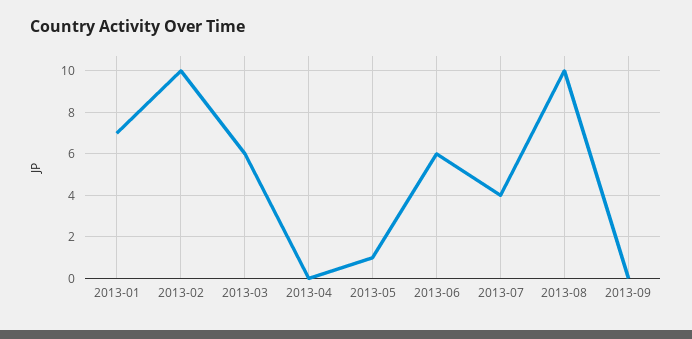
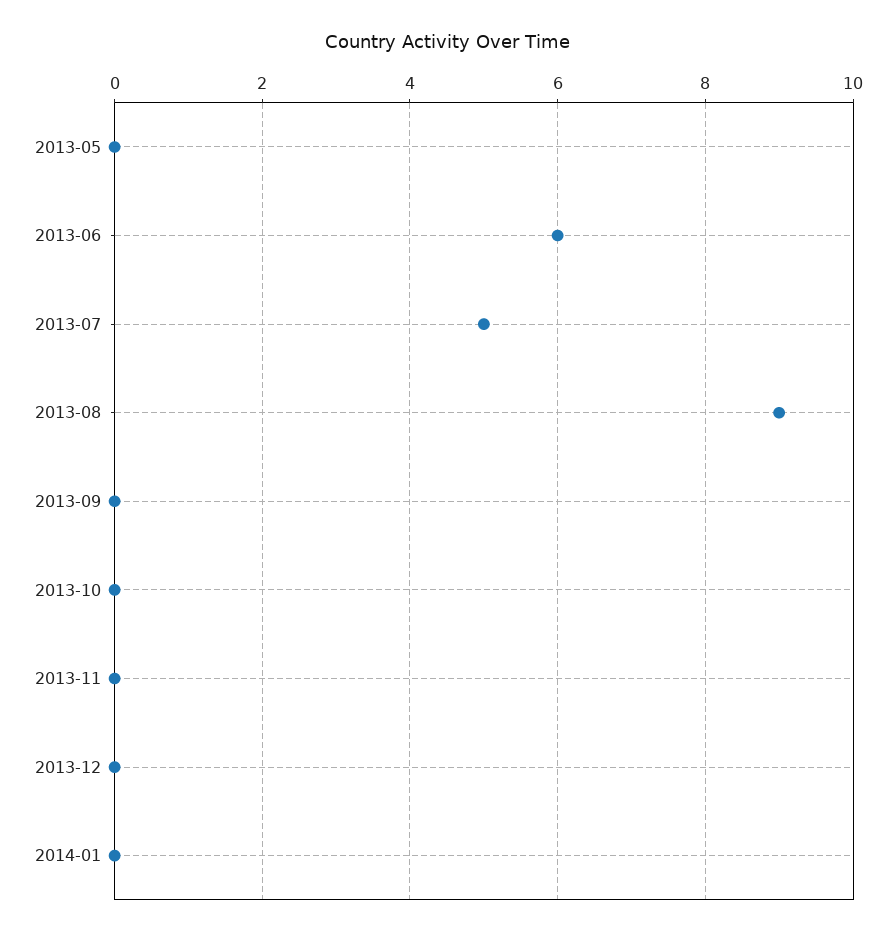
2013-01: 7 -> none
2013-02: 10 -> none
2013-03: 6 -> none
2013-04: 0 -> none
2013-05: 1 -> 0
2013-07: 4 -> 5
2013-08: 10 -> 9
2013-10: none -> 0
2013-11: none -> 0
2013-12: none -> 0
2014-01: none -> 0

